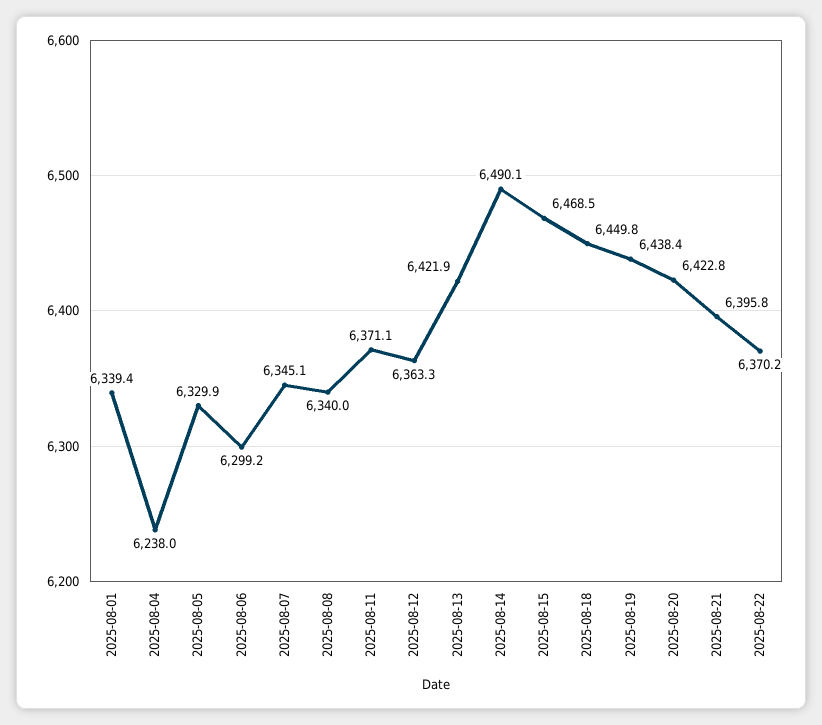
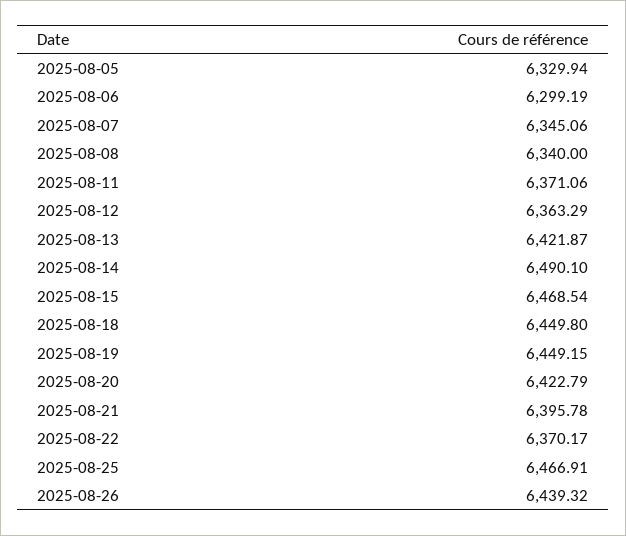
2025-08-01: 6339.4 -> none
2025-08-04: 6238 -> none
2025-08-19: 6438.4 -> 6449.15
2025-08-25: none -> 6466.91
2025-08-26: none -> 6439.32

